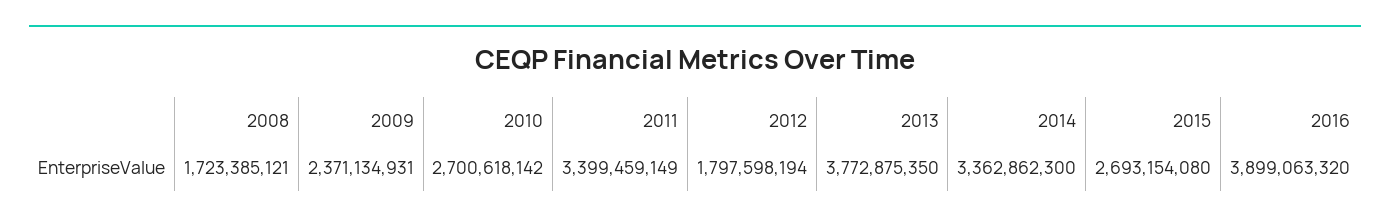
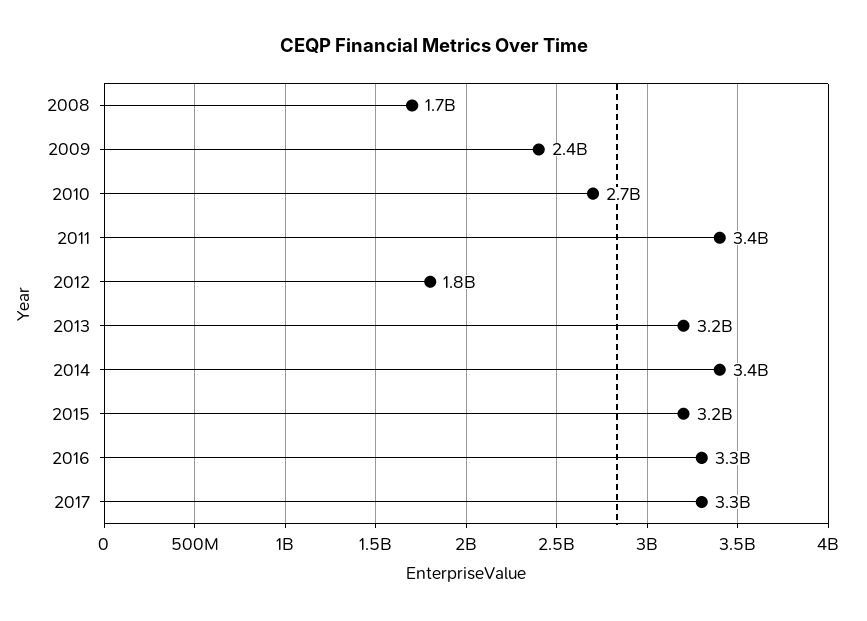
2013: 3772875350 -> 3200000000
2015: 2693154080 -> 3200000000
2016: 3899063320 -> 3300000000
2017: none -> 3300000000

